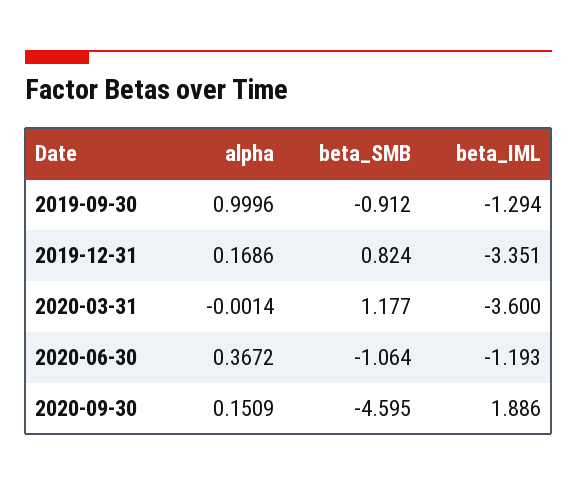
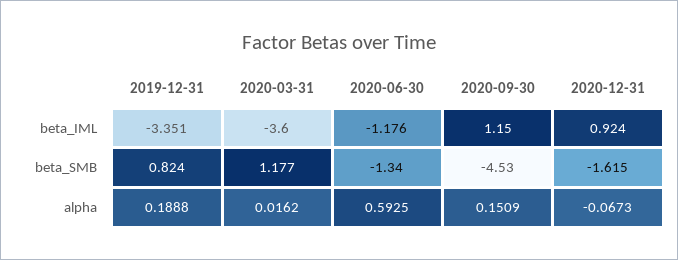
alpha, 2019-09-30: 0.9996 -> none
beta_SMB, 2019-09-30: -0.912 -> none
beta_IML, 2019-09-30: -1.294 -> none
alpha, 2019-12-31: 0.1686 -> 0.1888
alpha, 2020-03-31: -0.0014 -> 0.0162
alpha, 2020-06-30: 0.3672 -> 0.5925
beta_SMB, 2020-06-30: -1.064 -> -1.34
beta_IML, 2020-06-30: -1.193 -> -1.176
beta_SMB, 2020-09-30: -4.595 -> -4.53
beta_IML, 2020-09-30: 1.886 -> 1.15
beta_IML, 2020-12-31: none -> 0.924
beta_SMB, 2020-12-31: none -> -1.615
alpha, 2020-12-31: none -> -0.0673

